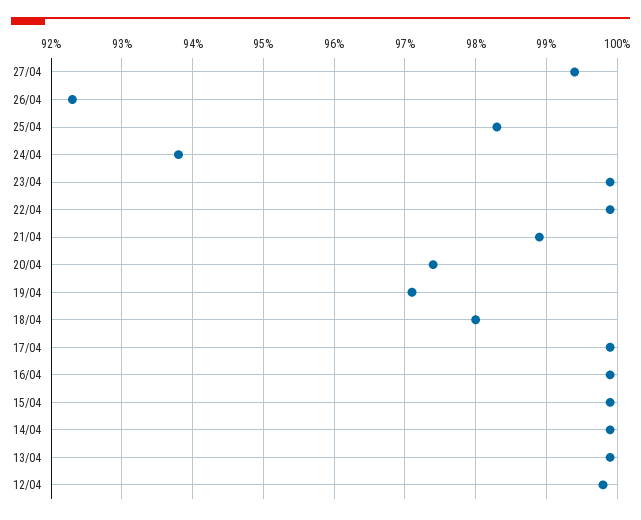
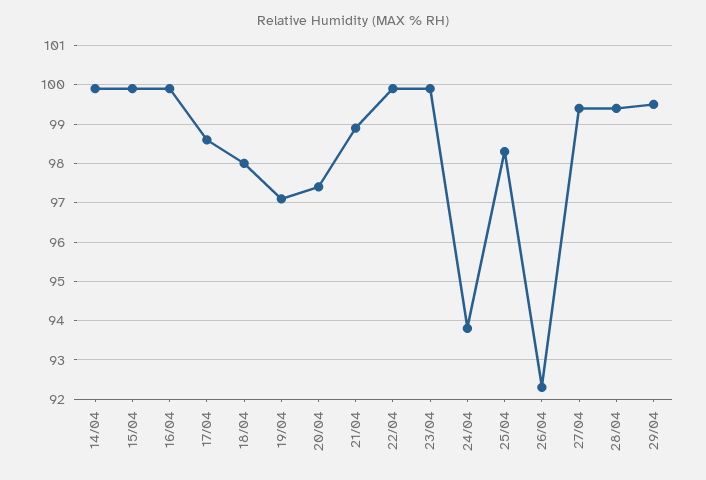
17/04: 99.9 -> 98.5
13/04: 99.9 -> none
12/04: 99.8 -> none
28/04: none -> 99.5
29/04: none -> 99.5

